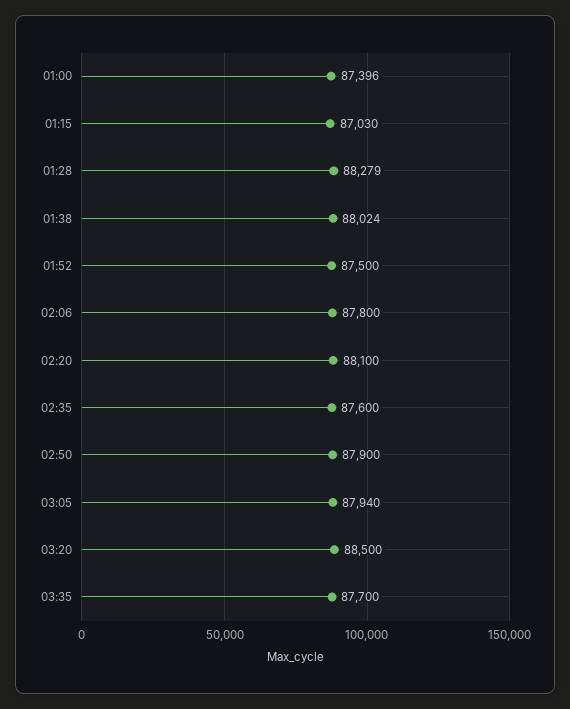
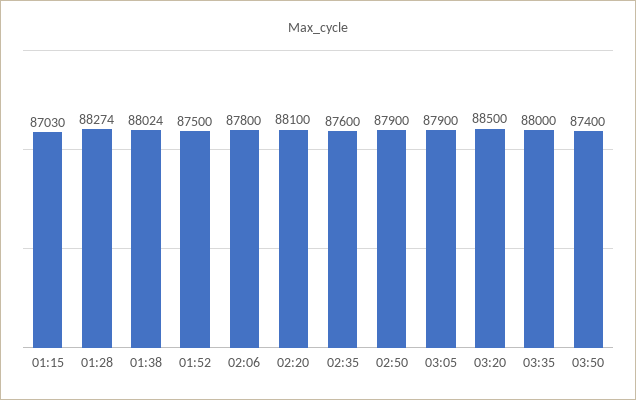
01:00: 87396 -> none
01:28: 88279 -> 88274
03:05: 87940 -> 87900
03:35: 87700 -> 88000
03:50: none -> 87400

